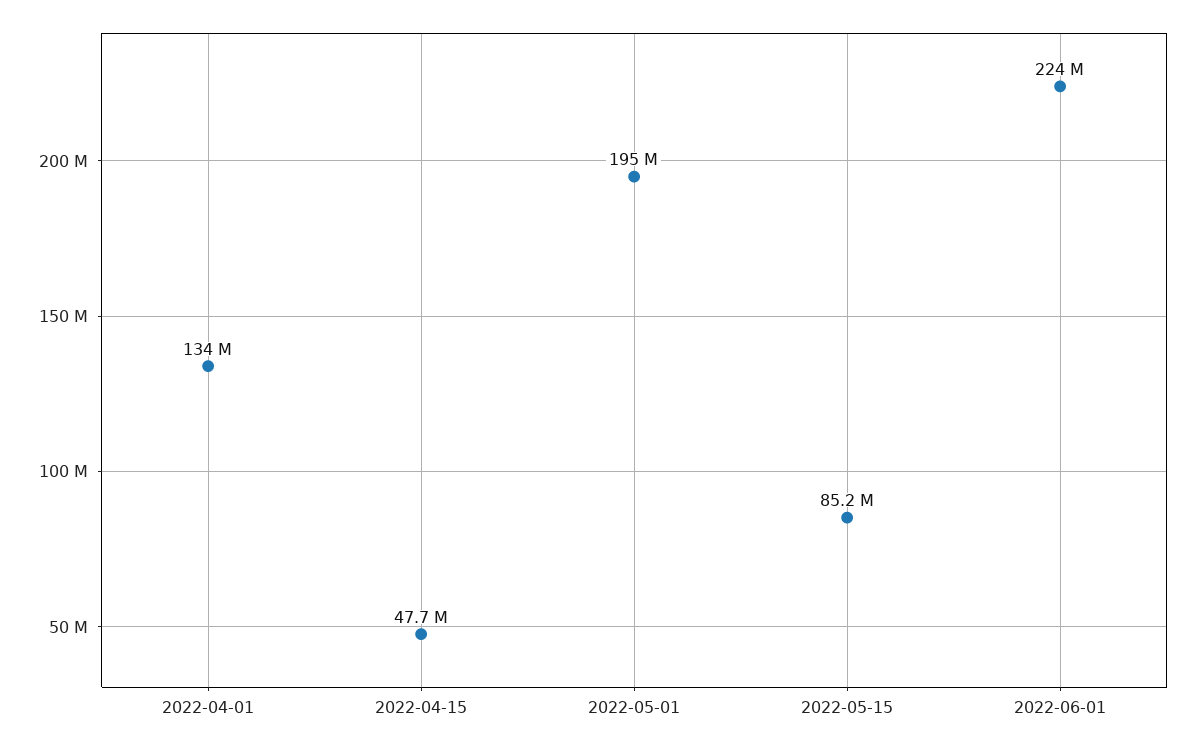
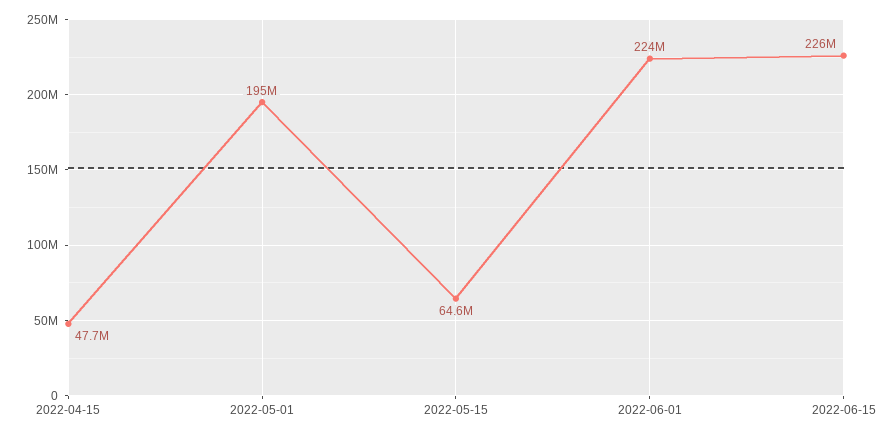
2022-04-01: 134000000 -> none
2022-05-15: 85200000 -> 64600000
2022-06-15: none -> 226000000

